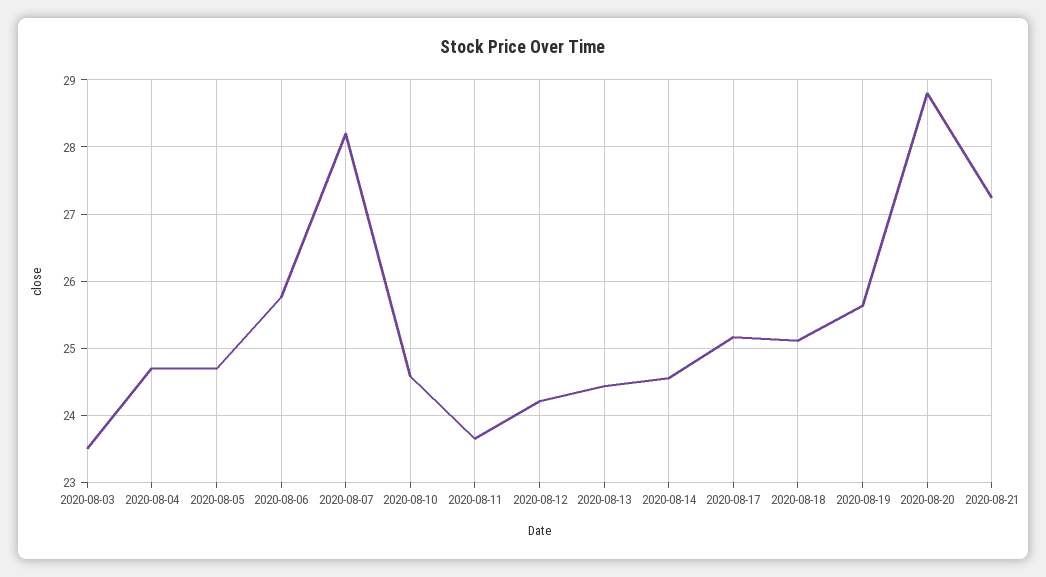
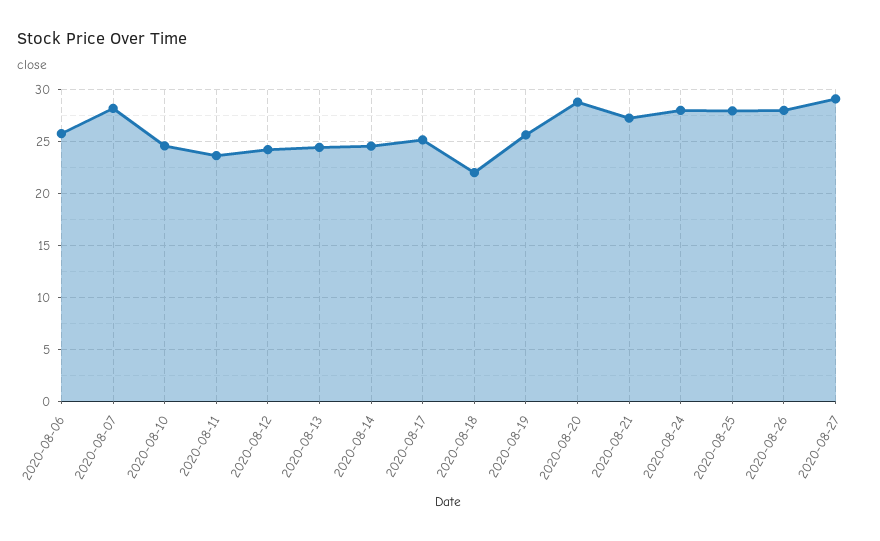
2020-08-03: 23.5 -> none
2020-08-04: 24.7 -> none
2020-08-05: 24.7 -> none
2020-08-18: 25.1 -> 22
2020-08-24: none -> 28
2020-08-25: none -> 28
2020-08-26: none -> 28
2020-08-27: none -> 29

